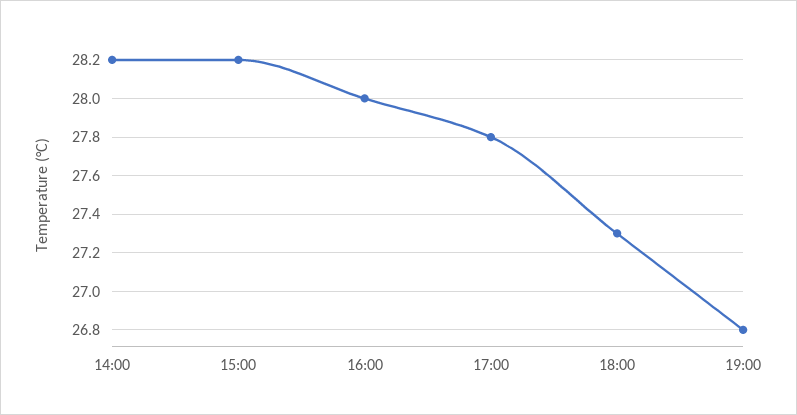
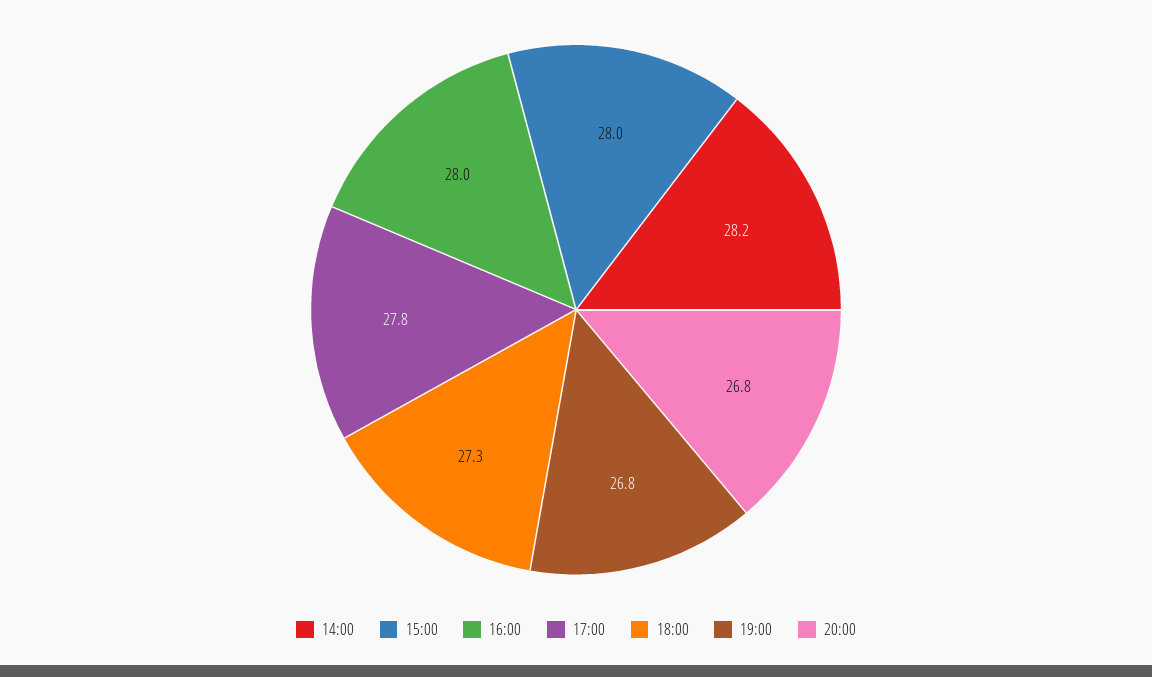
15:00: 28.2 -> 28
20:00: none -> 26.8

